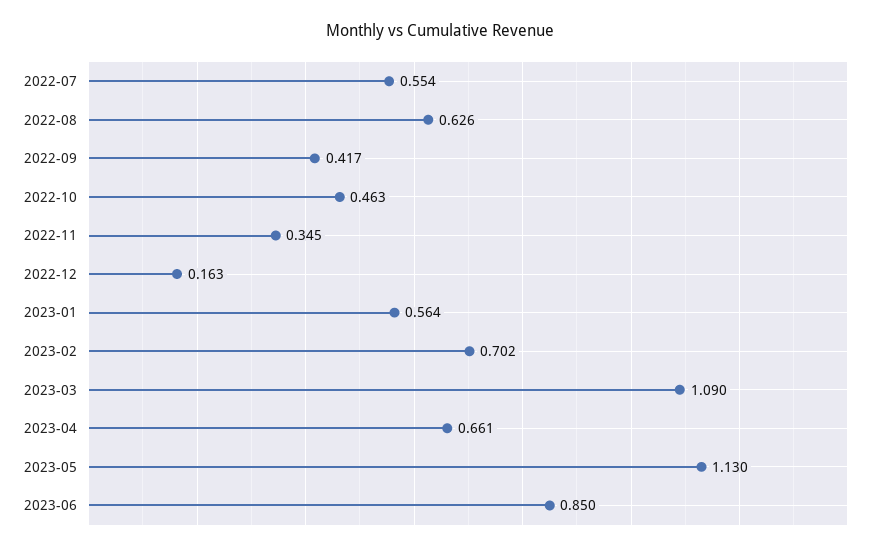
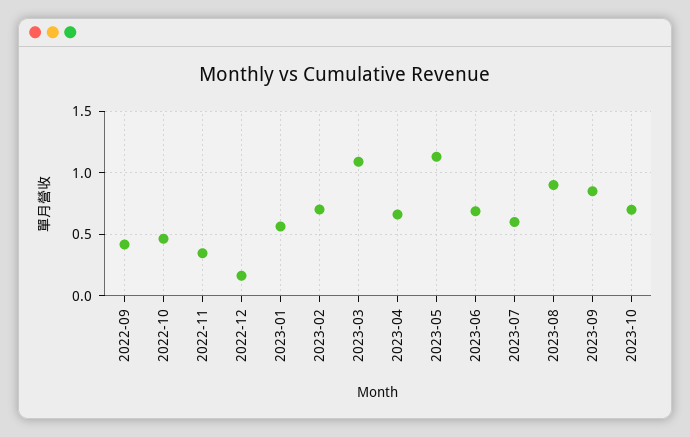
2022-07: 0.554 -> none
2022-08: 0.626 -> none
2023-06: 0.85 -> 0.7
2023-07: none -> 0.6
2023-08: none -> 0.9
2023-09: none -> 0.85
2023-10: none -> 0.7

